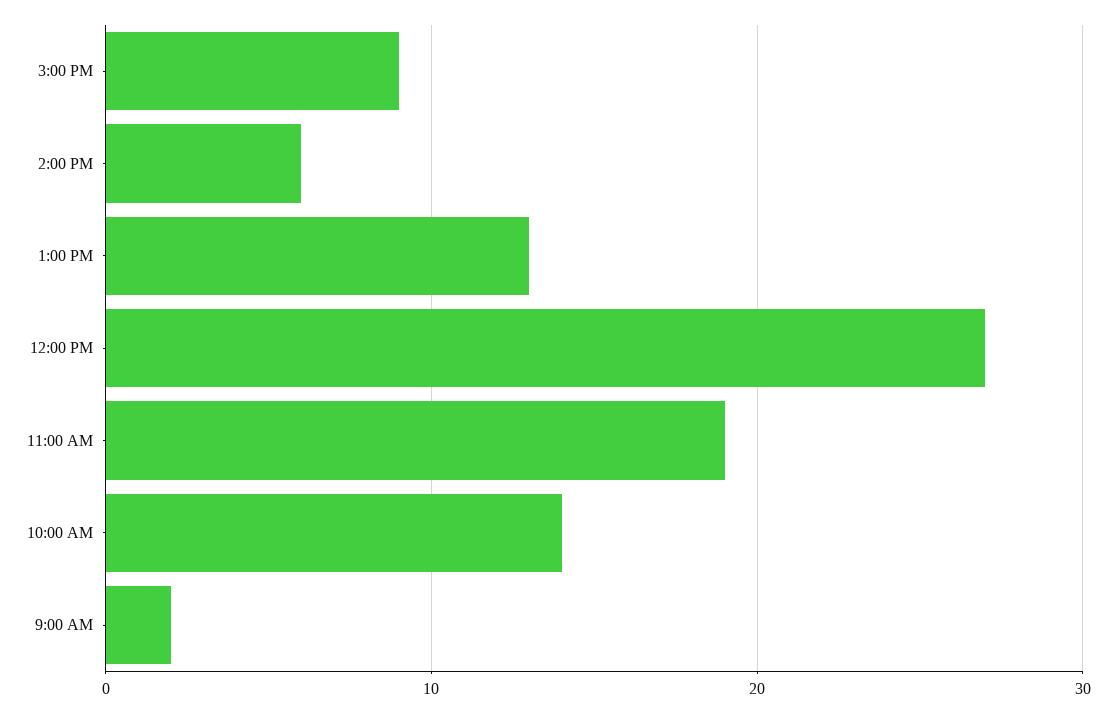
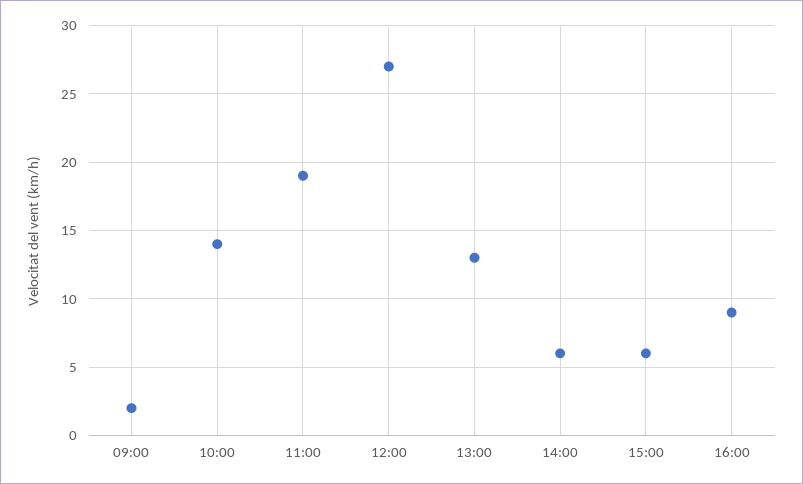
3:00 PM: 9 -> 6
16:00: none -> 9

